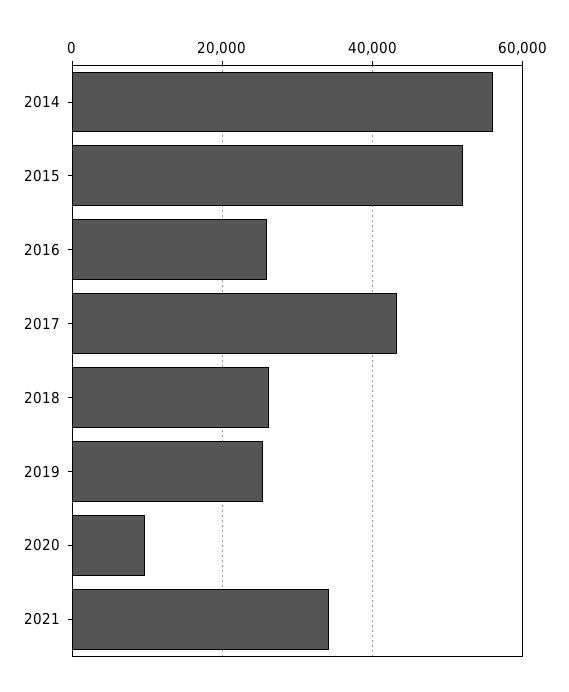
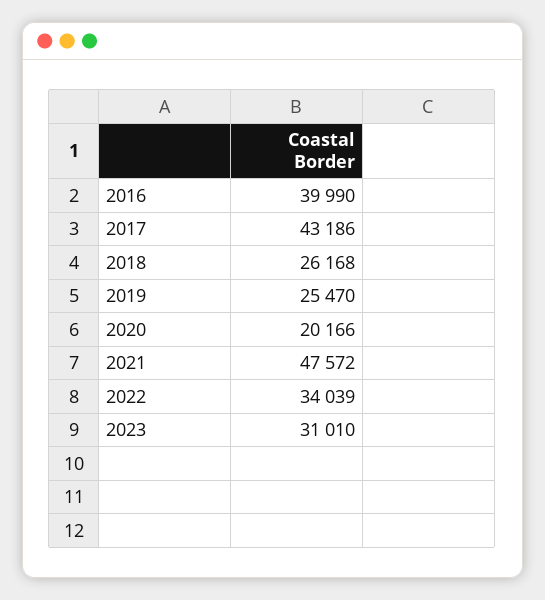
2014: 56000 -> none
2015: 52000 -> none
2016: 26000 -> 39990
2020: 10000 -> 20166
2021: 34000 -> 47572
2022: none -> 34039
2023: none -> 31010

